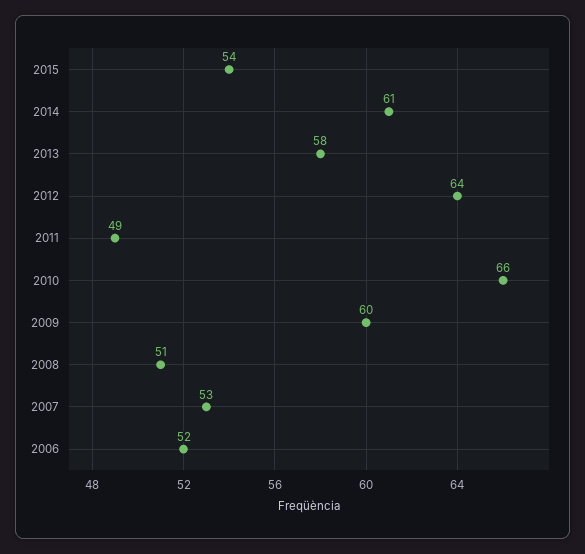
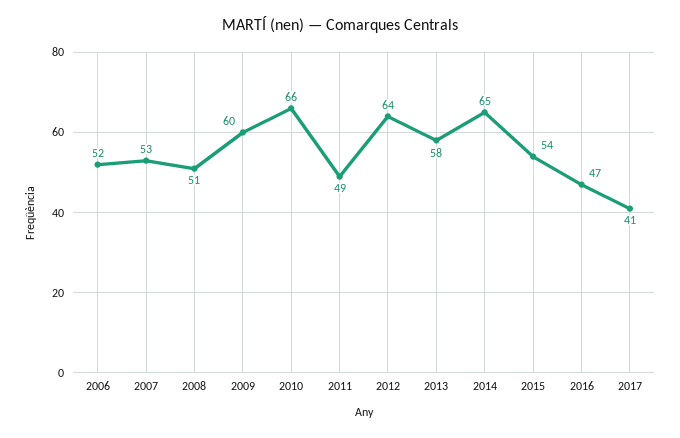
2014: 61 -> 65
2016: none -> 47
2017: none -> 41

